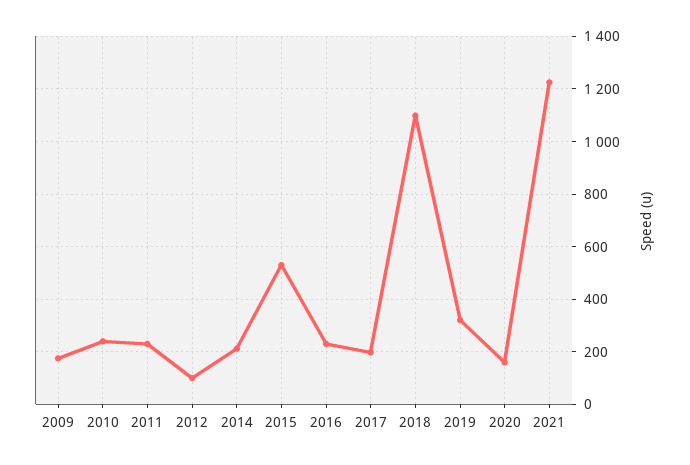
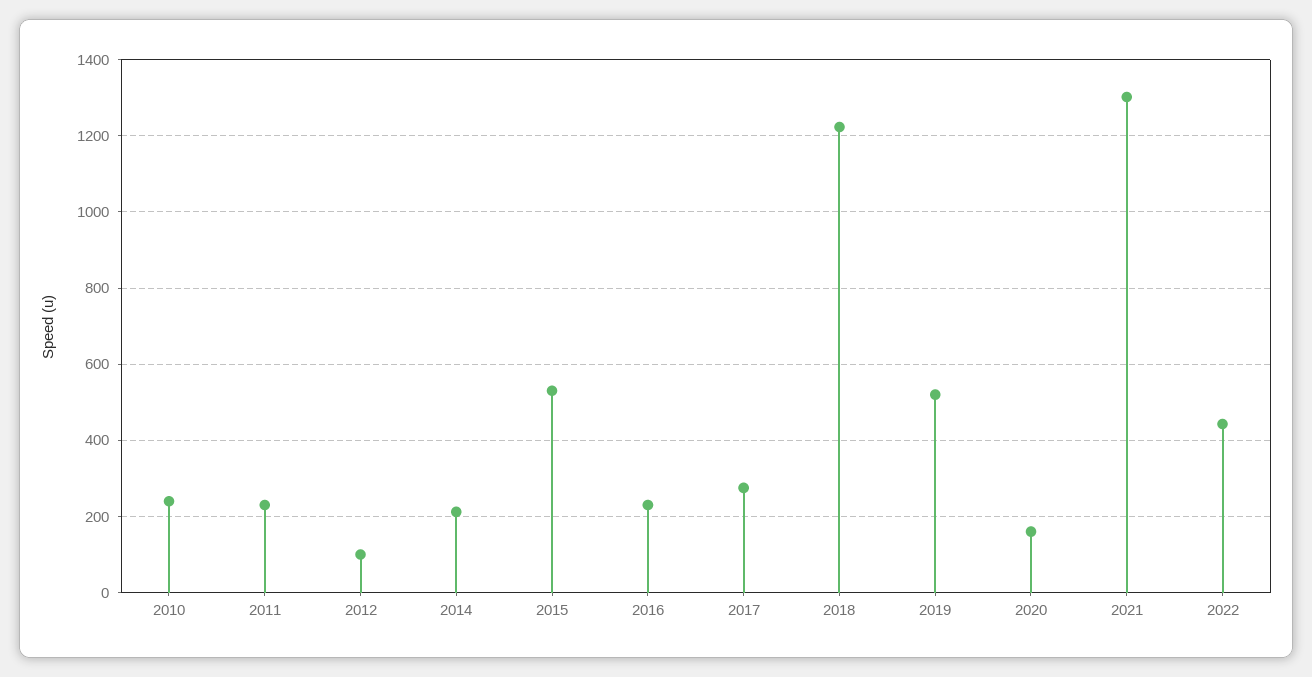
2009: 175 -> none
2017: 200 -> 280
2018: 1100 -> 1220
2019: 325 -> 520
2021: 1225 -> 1300
2022: none -> 440

